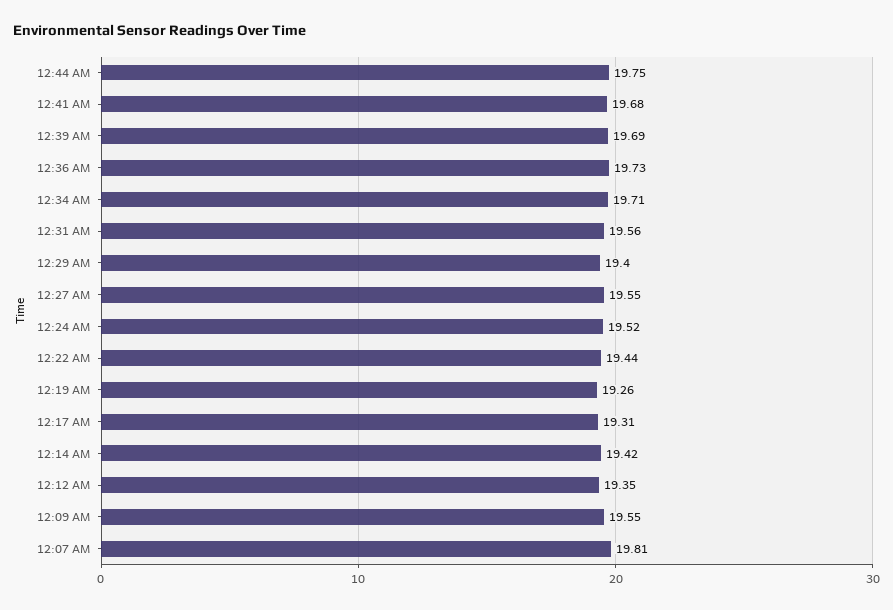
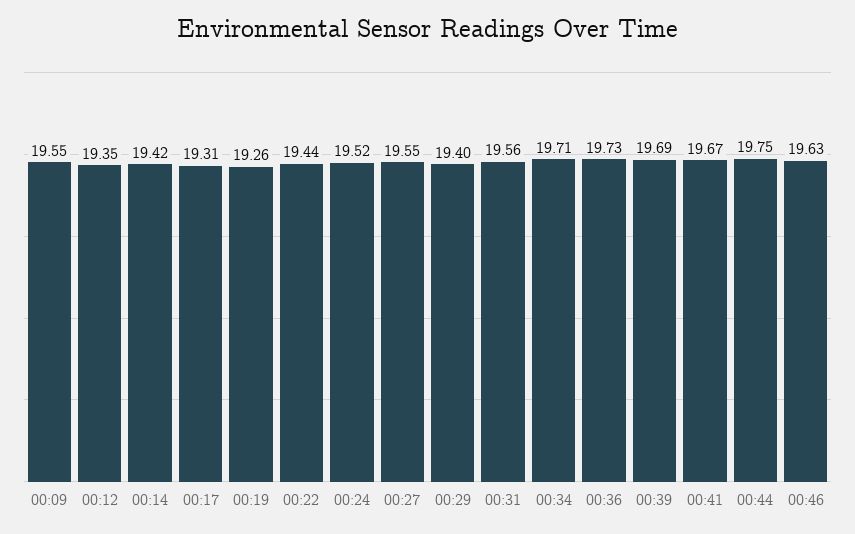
12:41 AM: 19.68 -> 19.67
12:07 AM: 19.81 -> none
00:46: none -> 19.63

